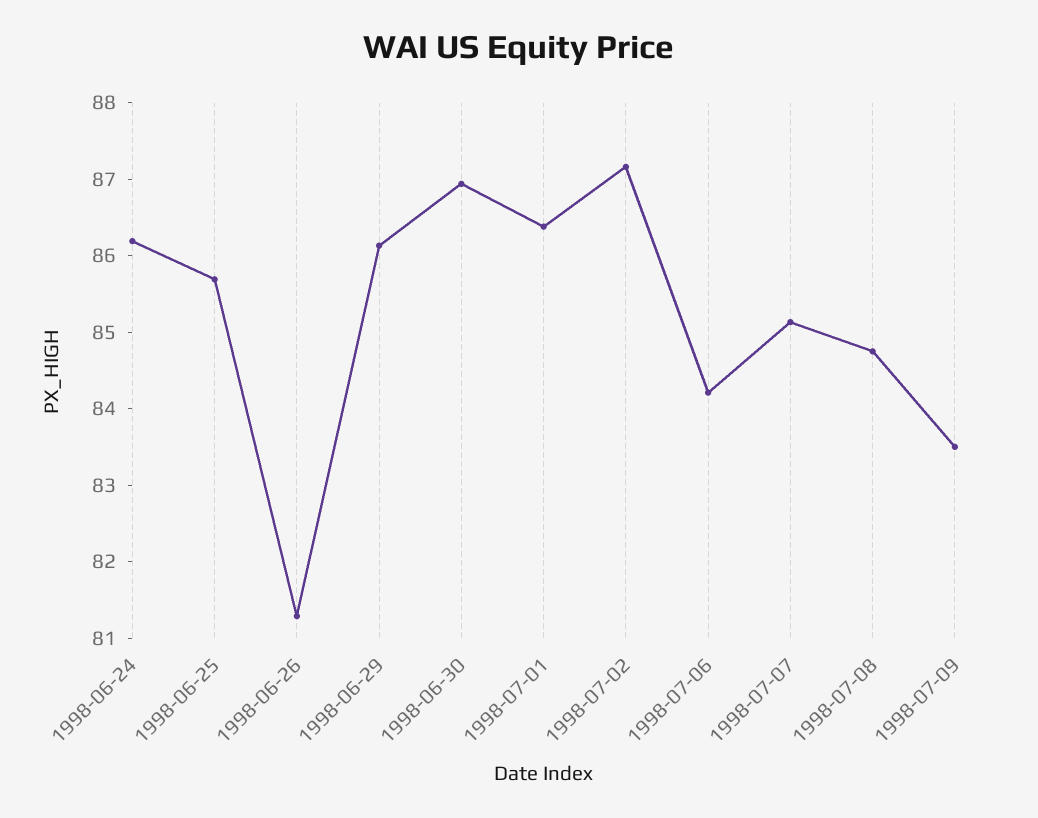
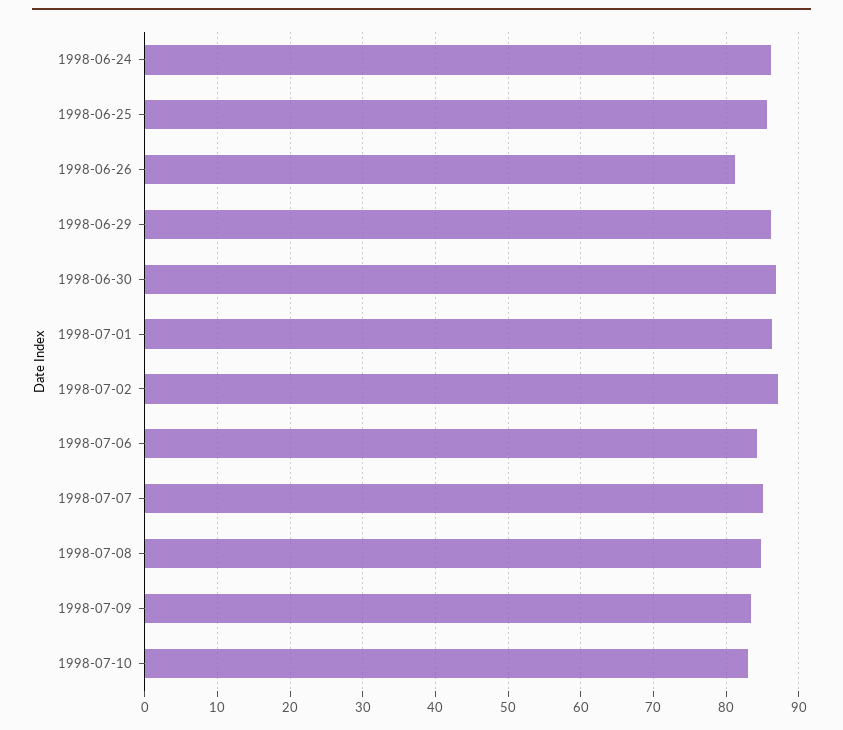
1998-07-10: none -> 83

